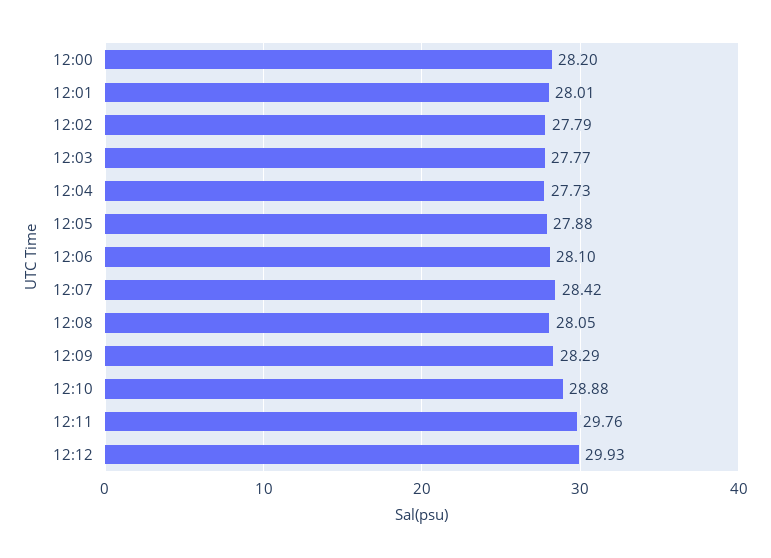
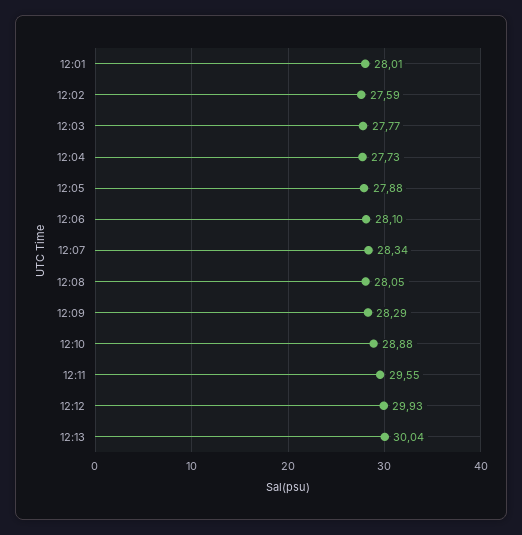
12:00: 28.2 -> none
12:02: 27.79 -> 27.59
12:07: 28.42 -> 28.34
12:11: 29.76 -> 29.55
12:13: none -> 30.04

